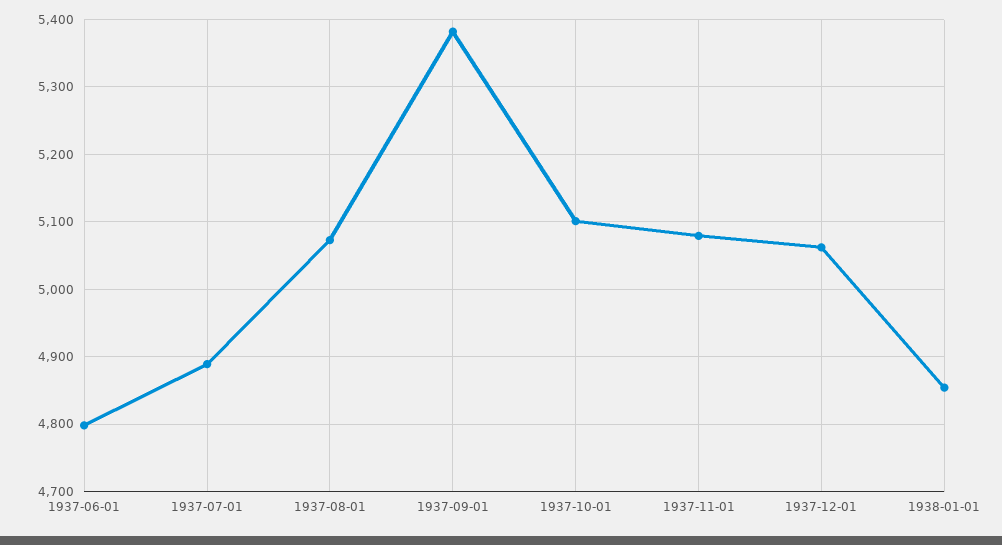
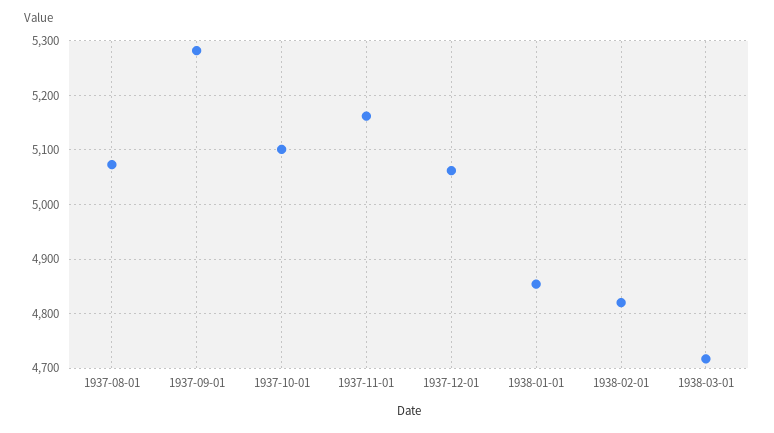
1937-06-01: 4800 -> none
1937-07-01: 4890 -> none
1937-09-01: 5380 -> 5280
1937-11-01: 5080 -> 5160
1938-02-01: none -> 4820
1938-03-01: none -> 4720

